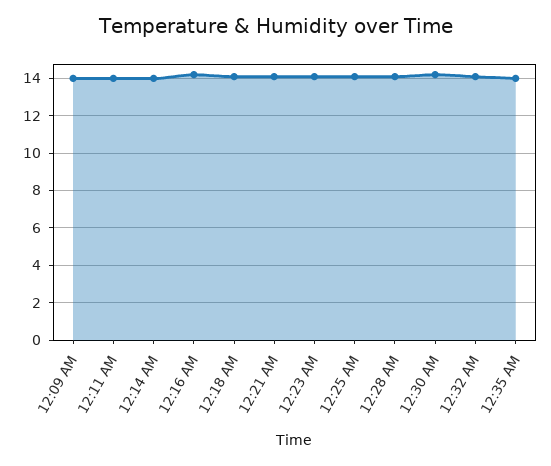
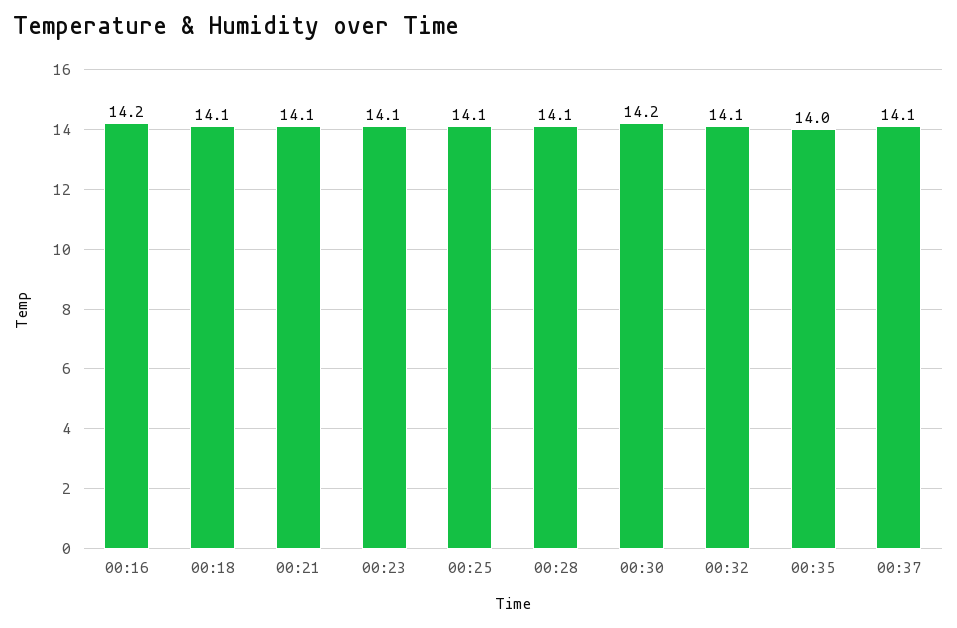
12:09 AM: 14 -> none
12:11 AM: 14 -> none
12:14 AM: 14 -> none
00:37: none -> 14.1

